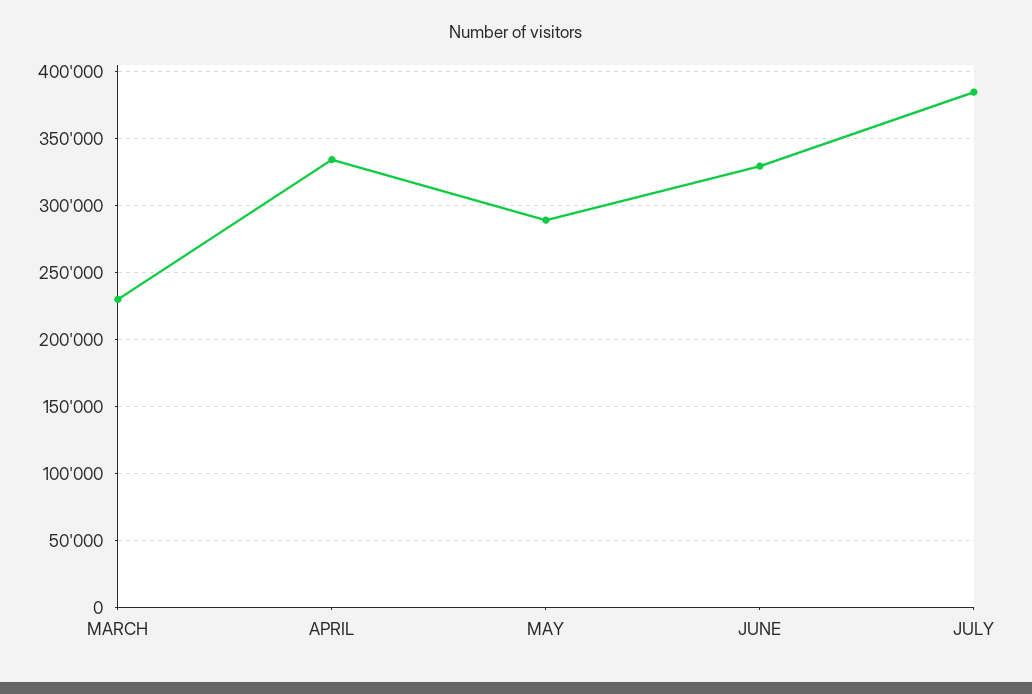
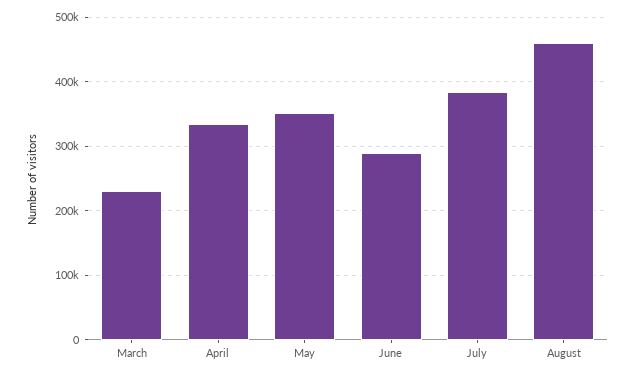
MAY: 290000 -> 350000
JUNE: 330000 -> 290000
August: none -> 460000

